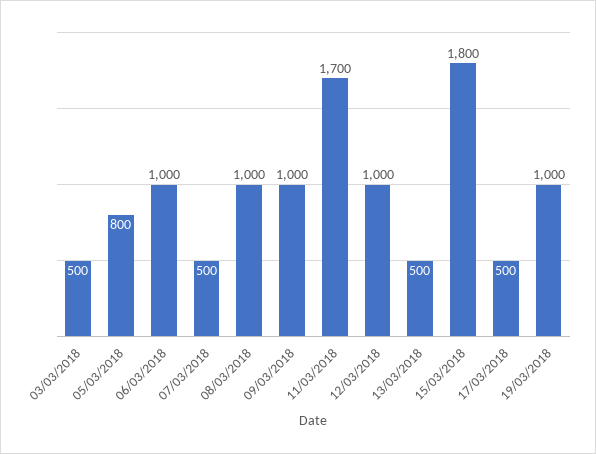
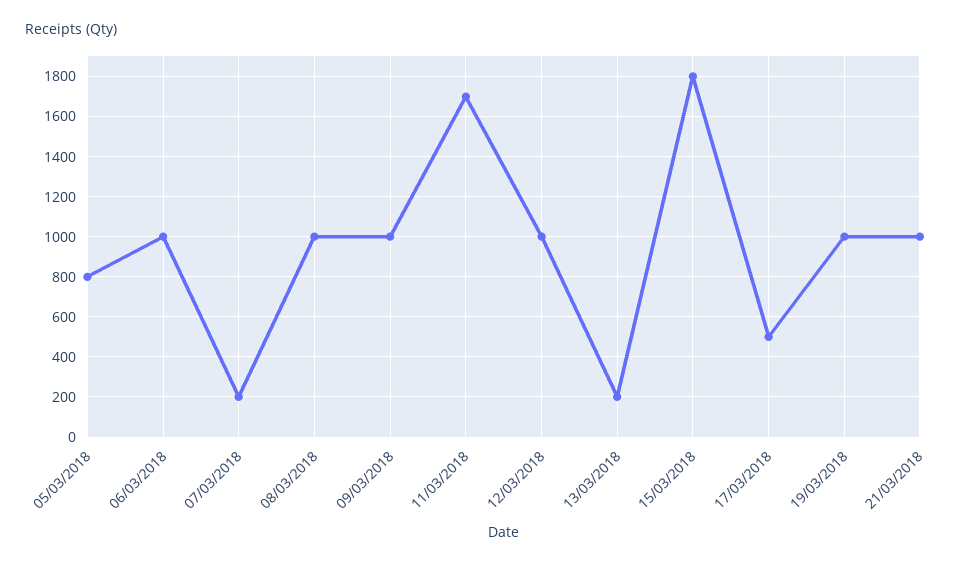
03/03/2018: 500 -> none
07/03/2018: 500 -> 200
13/03/2018: 500 -> 200
21/03/2018: none -> 1000

